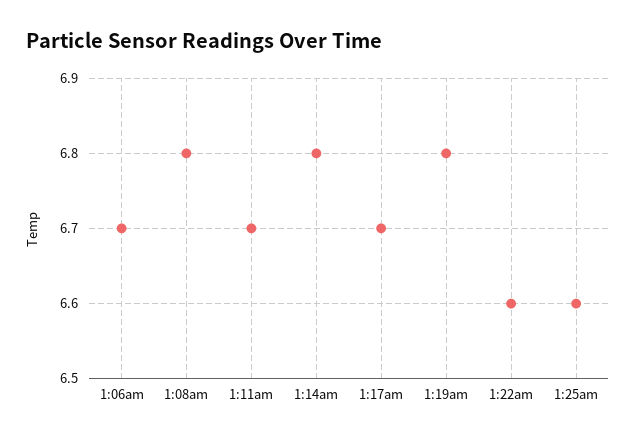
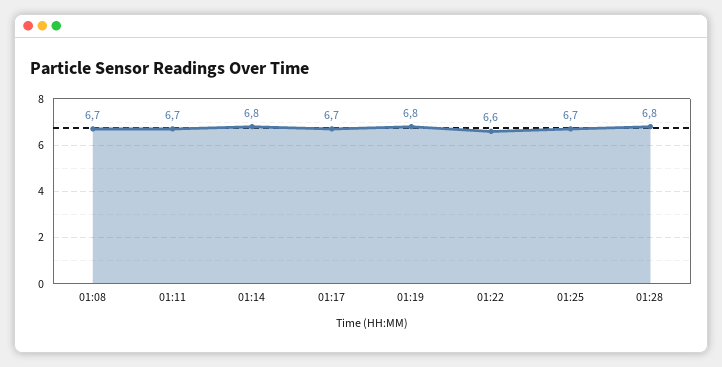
1:06am: 6.7 -> none
1:08am: 6.8 -> 6.7
1:25am: 6.6 -> 6.7
01:28: none -> 6.8

